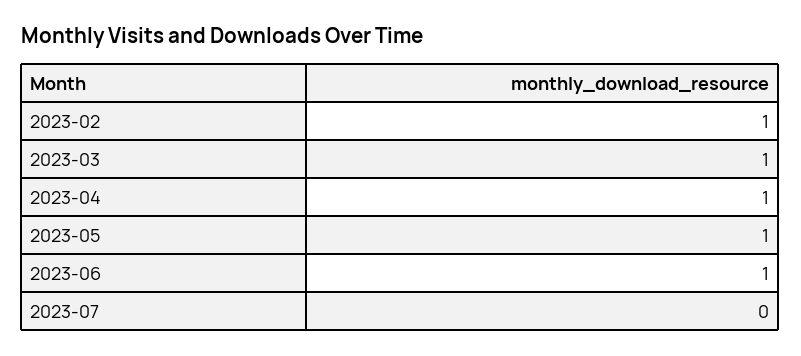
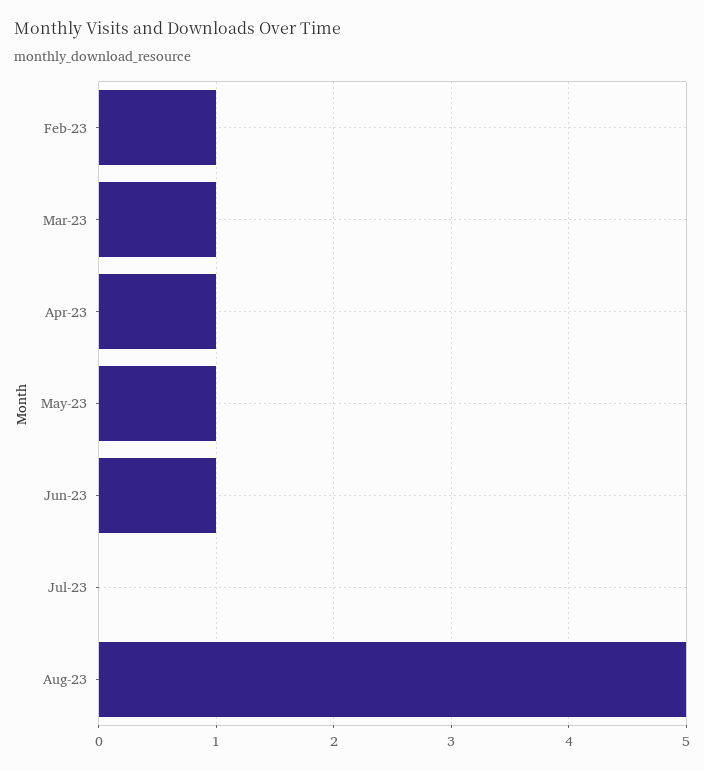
Aug-23: none -> 5

